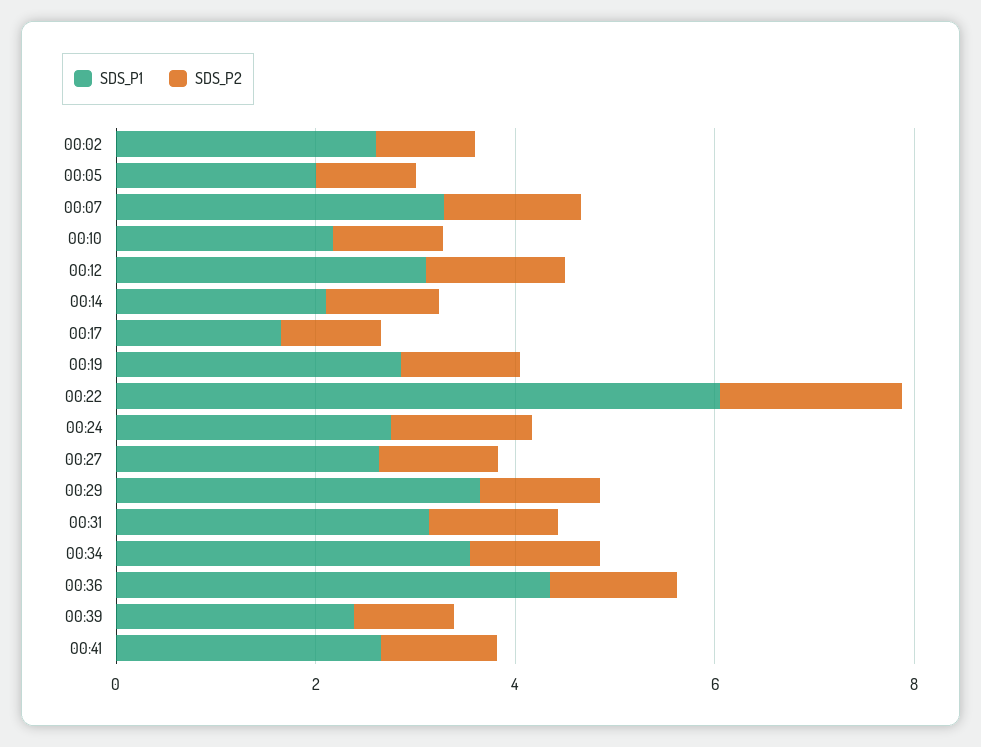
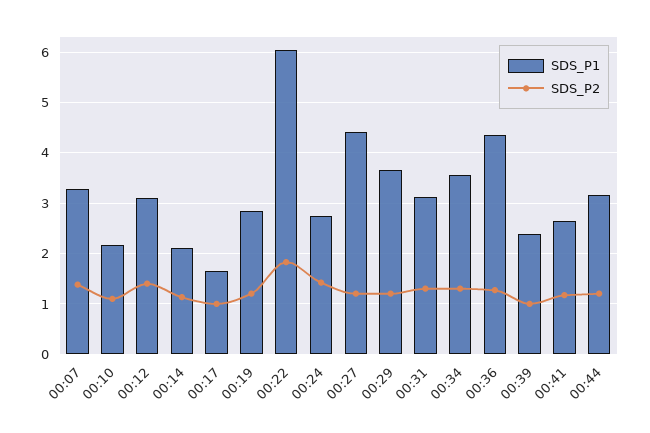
SDS_P1, 00:02: 2.5 -> none
SDS_P2, 00:02: 1 -> none
SDS_P1, 00:05: 2 -> none
SDS_P2, 00:05: 1 -> none
SDS_P1, 00:27: 2.5 -> 4.4
SDS_P1, 00:44: none -> 3.2
SDS_P2, 00:44: none -> 1.2

